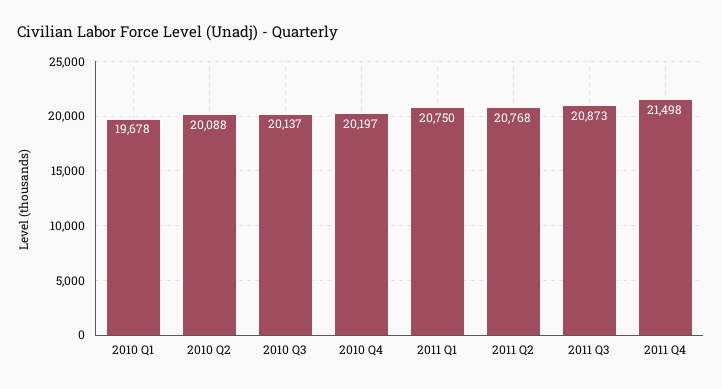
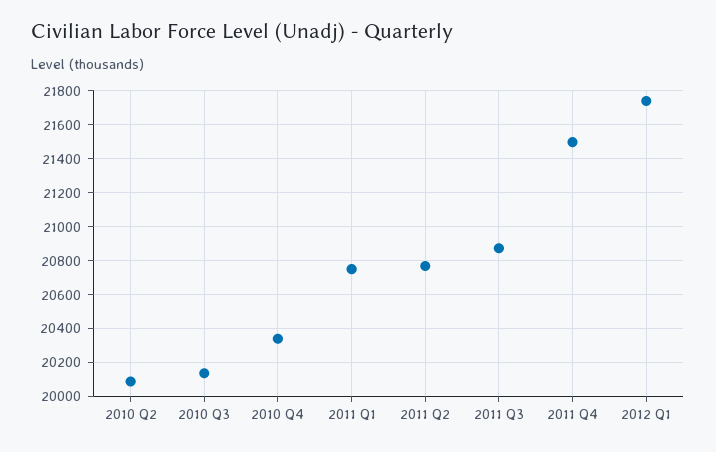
2010 Q1: 19678 -> none
2010 Q4: 20197 -> 20350
2012 Q1: none -> 21750

